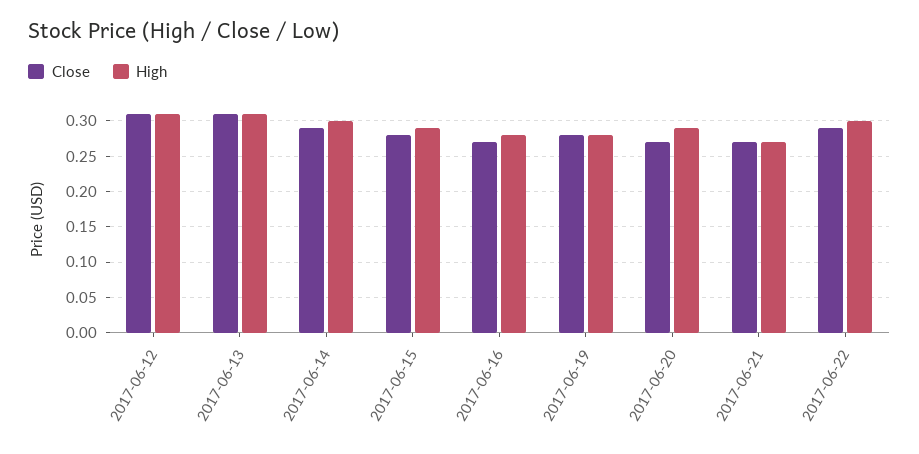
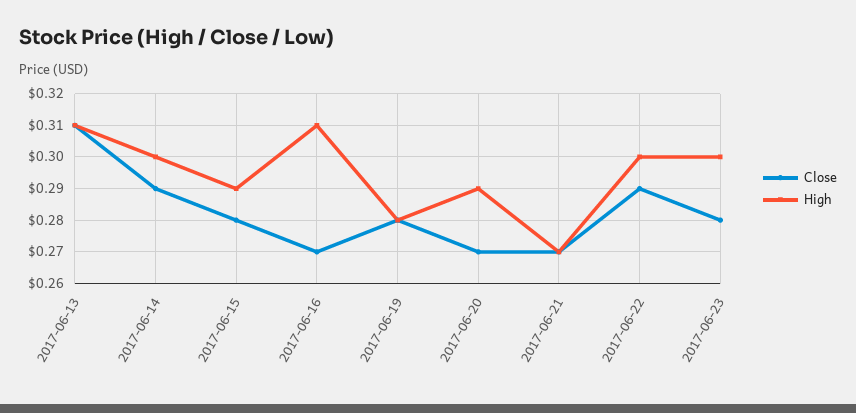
Close, 2017-06-12: 0.31 -> none
High, 2017-06-12: 0.31 -> none
High, 2017-06-16: 0.28 -> 0.31
Close, 2017-06-23: none -> 0.28
High, 2017-06-23: none -> 0.3

